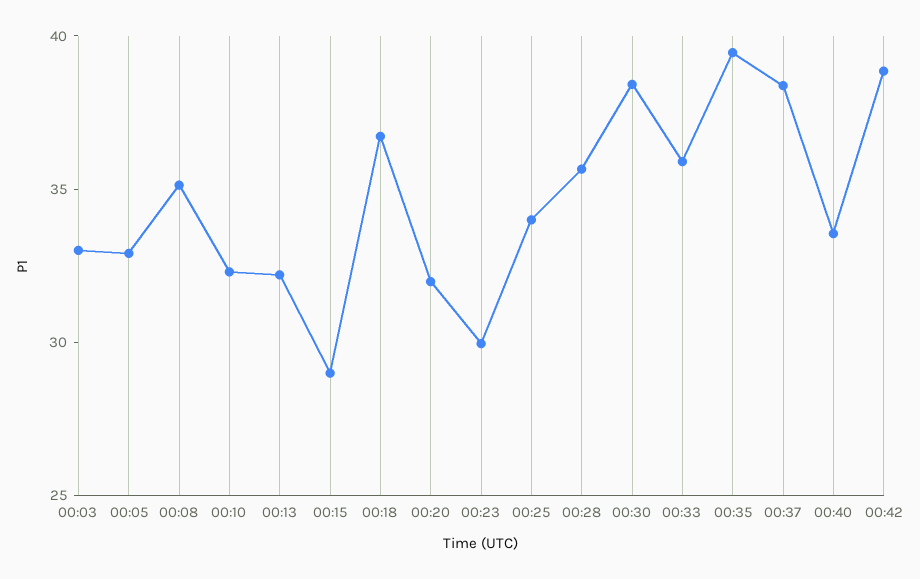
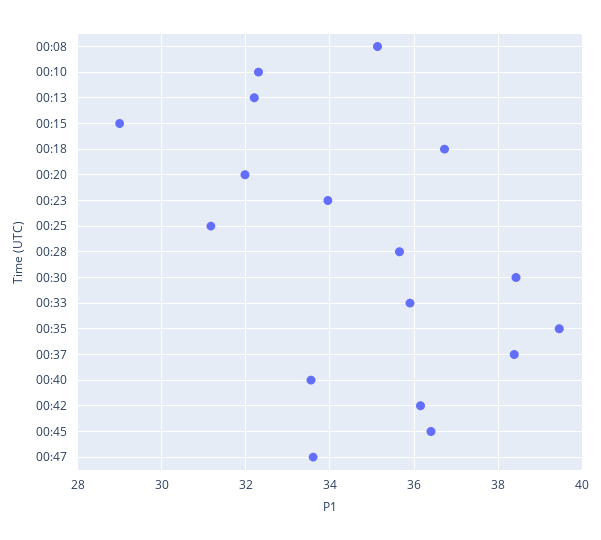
00:03: 33 -> none
00:05: 33 -> none
00:23: 30 -> 34
00:25: 34 -> 31.2
00:42: 39 -> 36.2
00:45: none -> 36.4
00:47: none -> 33.6

